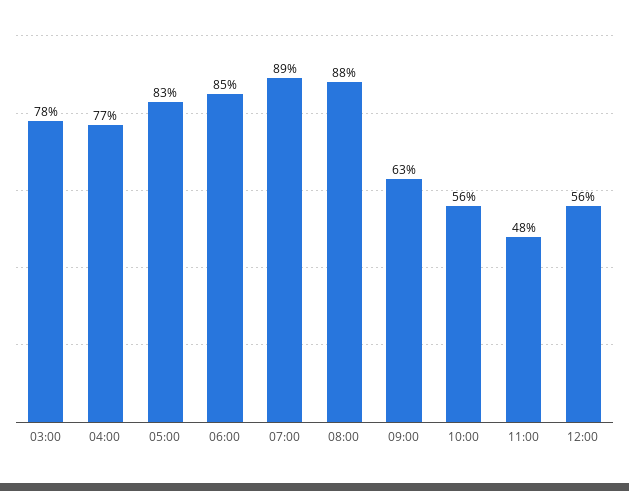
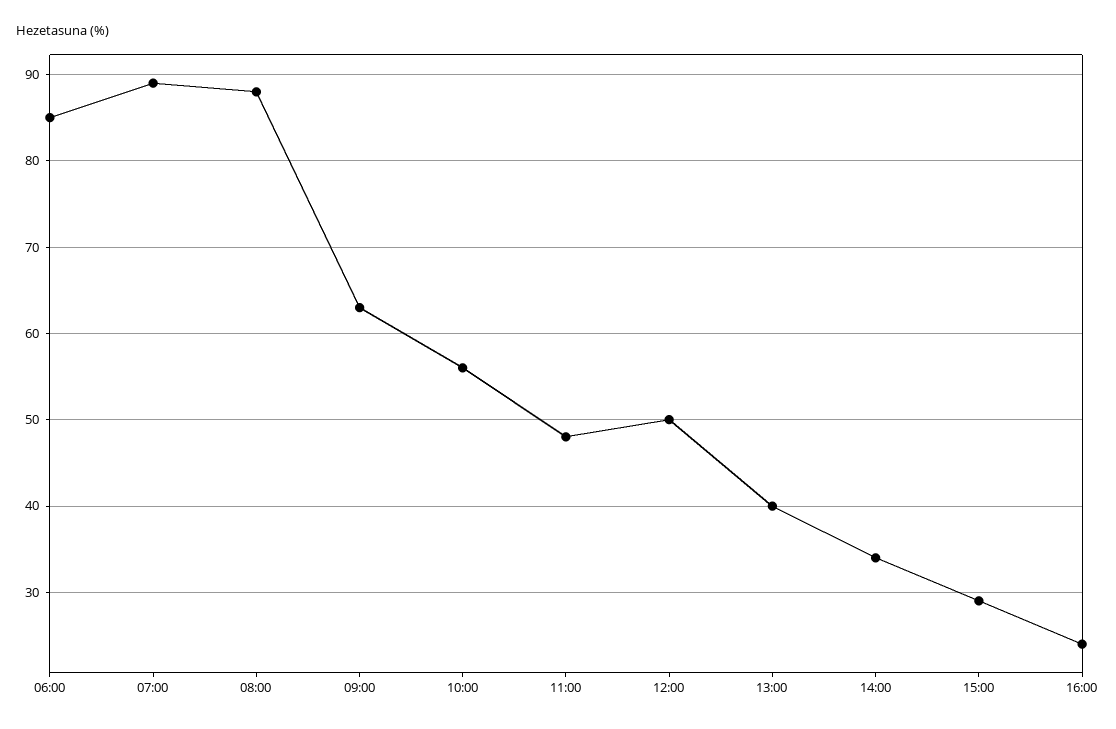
03:00: 78 -> none
04:00: 77 -> none
05:00: 83 -> none
12:00: 56 -> 50
13:00: none -> 40
14:00: none -> 34
15:00: none -> 29
16:00: none -> 24

